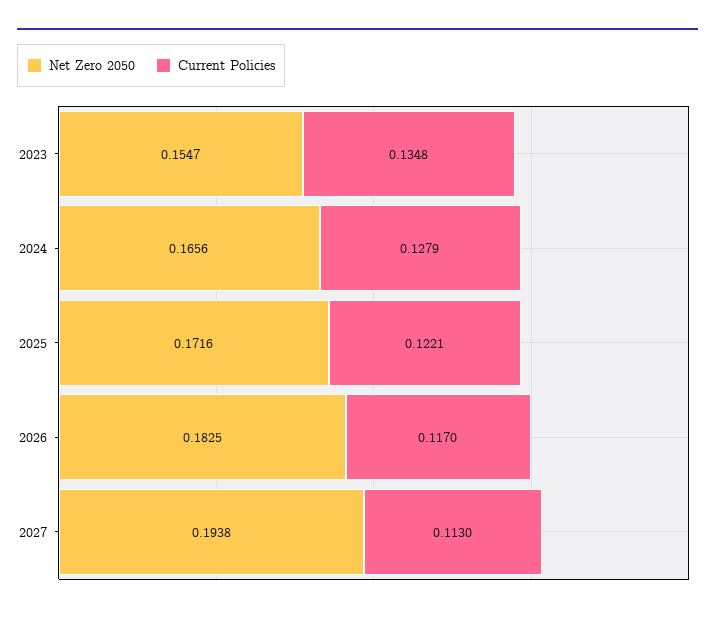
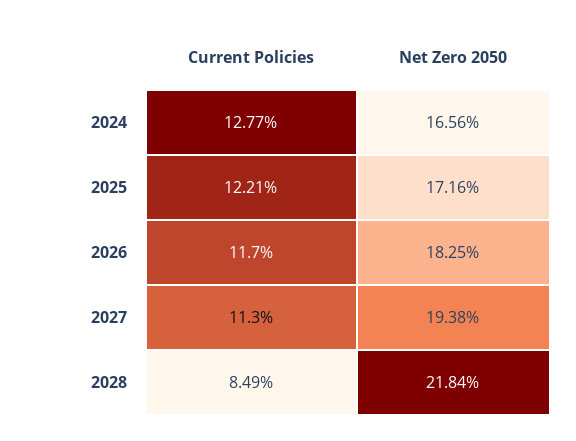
Net Zero 2050, 2023: 0.1547 -> none
Current Policies, 2023: 0.1348 -> none
Current Policies, 2024: 0.1279 -> 0.1277
Current Policies, 2028: none -> 0.0849
Net Zero 2050, 2028: none -> 0.2184

